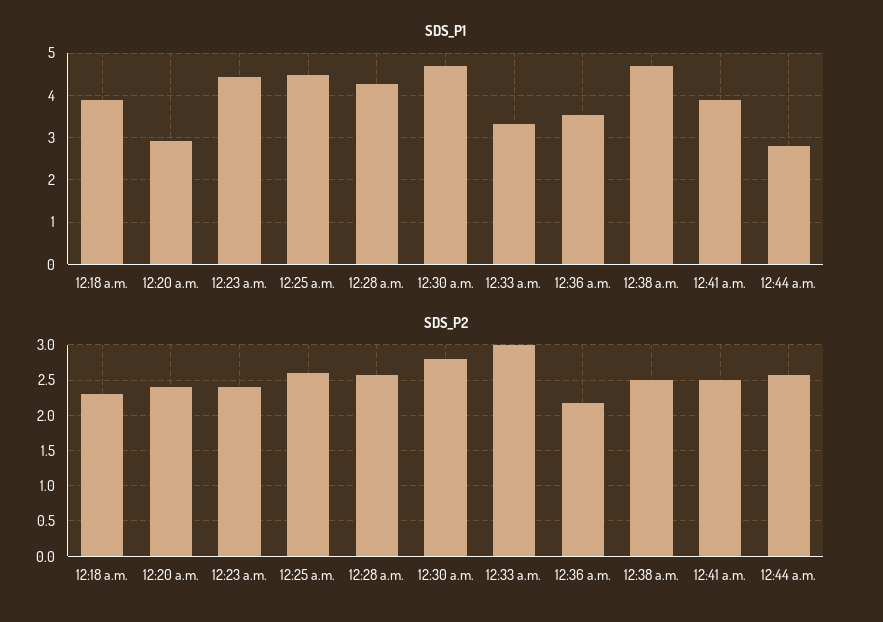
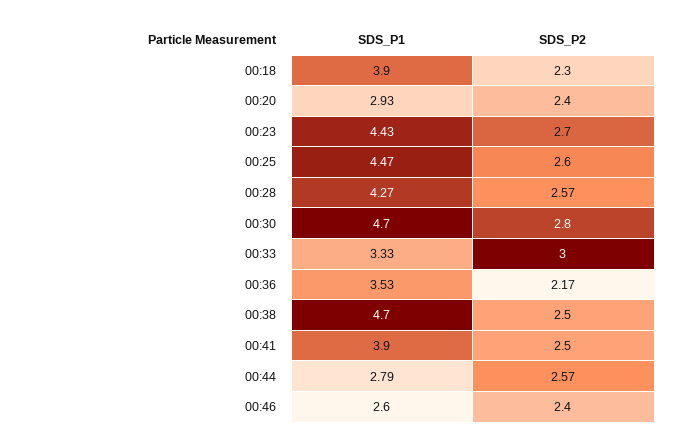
SDS_P2, 12:23 a.m.: 2.4 -> 2.7
SDS_P1, 00:46: none -> 2.6
SDS_P2, 00:46: none -> 2.4

